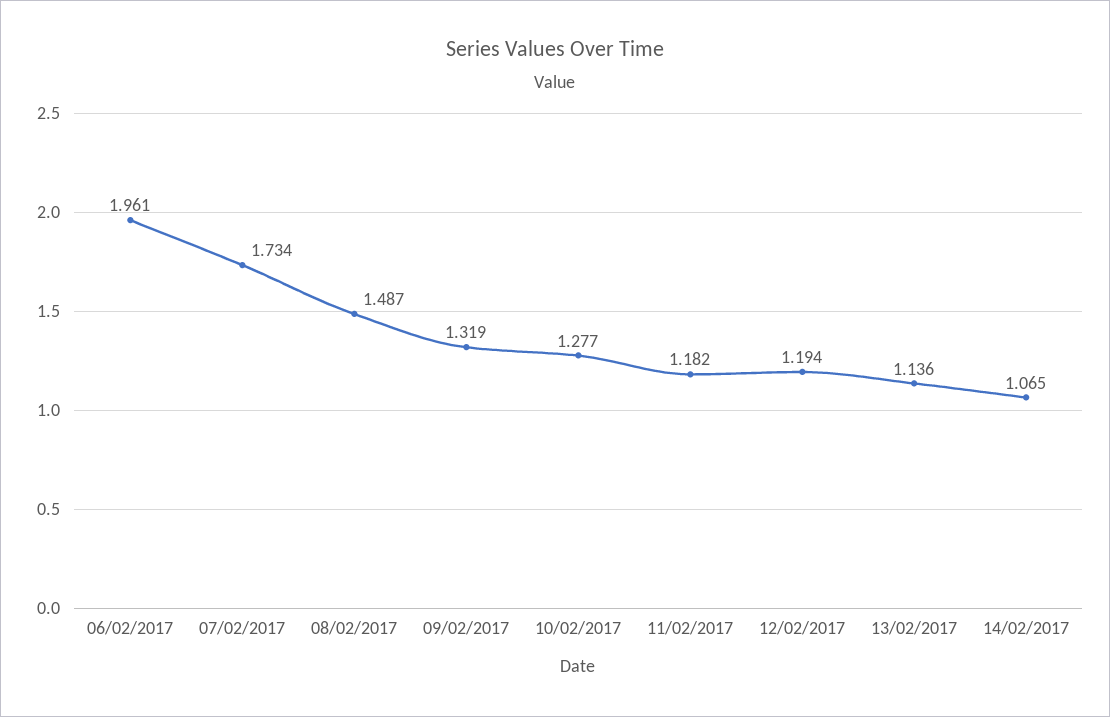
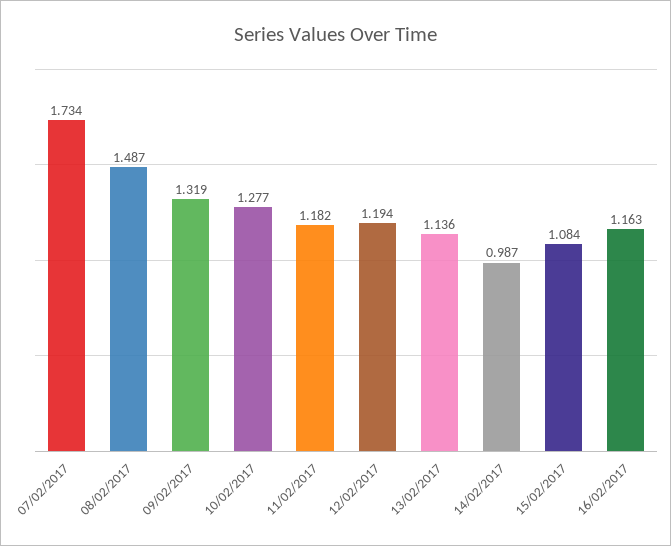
06/02/2017: 1.961 -> none
14/02/2017: 1.065 -> 0.987
15/02/2017: none -> 1.084
16/02/2017: none -> 1.163

